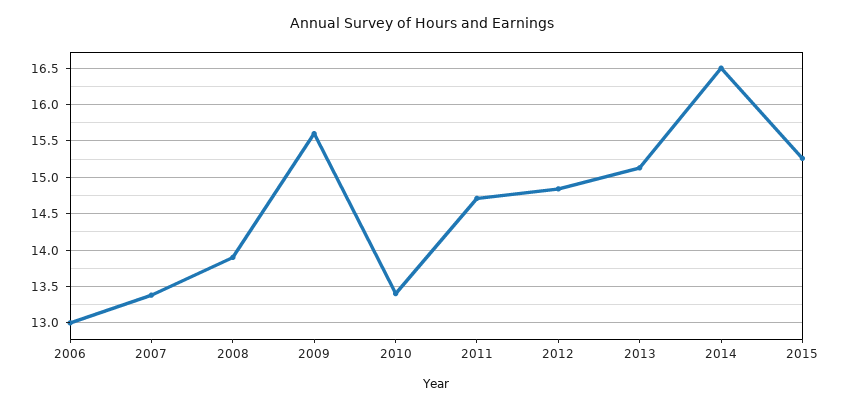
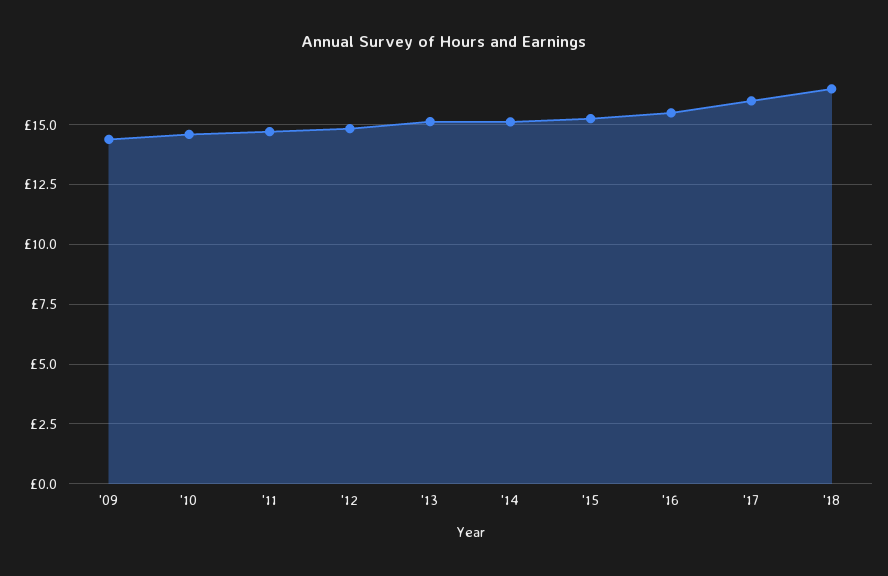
2006: 13 -> none
2007: 13.4 -> none
2008: 13.9 -> none
2009: 15.6 -> 14.5
2010: 13.4 -> 14.5
2014: 16.5 -> 15
'16: none -> 15.5
'17: none -> 16
'18: none -> 16.5

